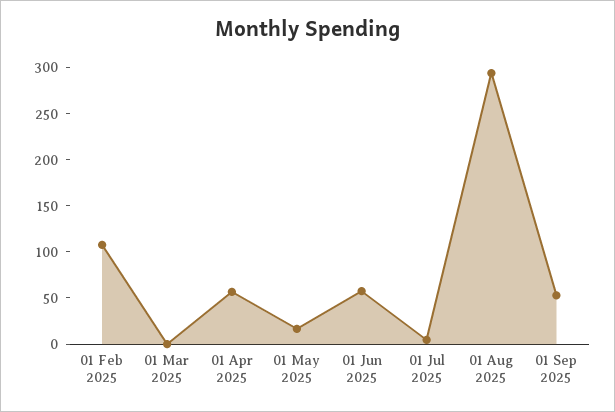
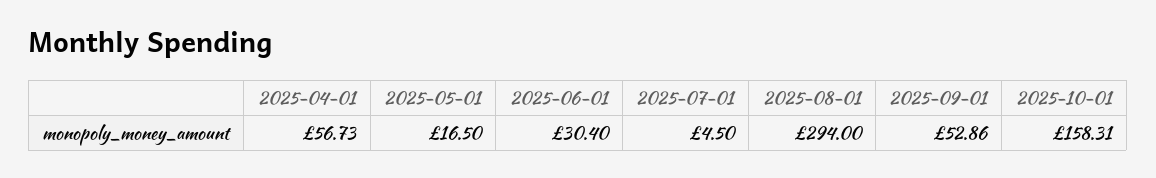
01 Feb 2025: 110 -> none
01 Mar 2025: 0 -> none
01 Jun 2025: 60 -> 30.4
2025-10-01: none -> 158.31

